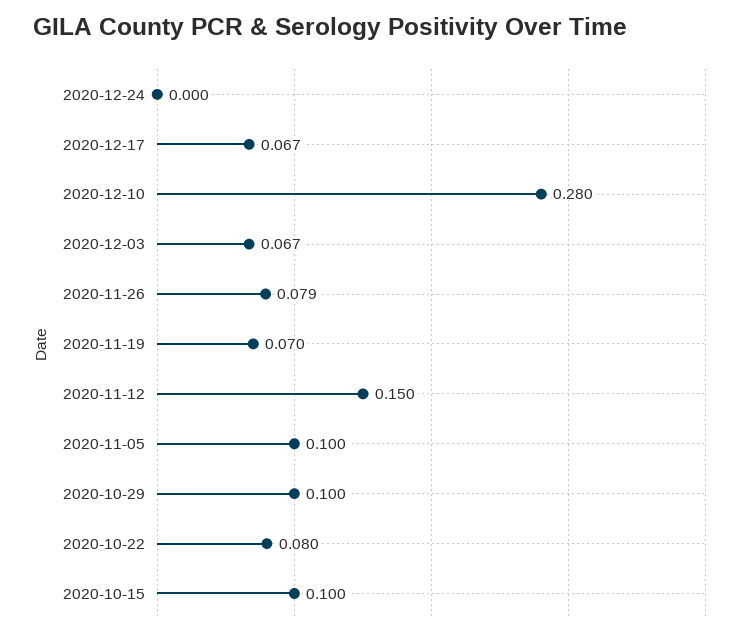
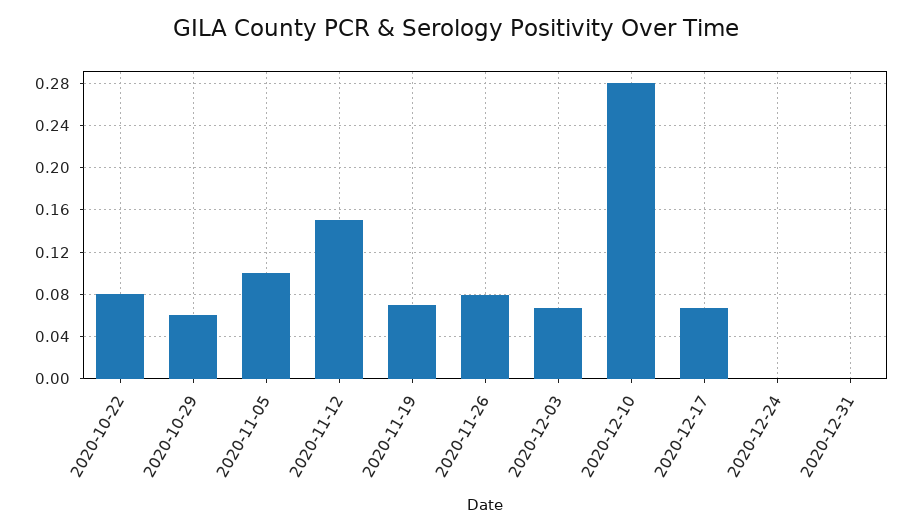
2020-10-29: 0.1 -> 0.06
2020-10-15: 0.1 -> none
2020-12-31: none -> 0

